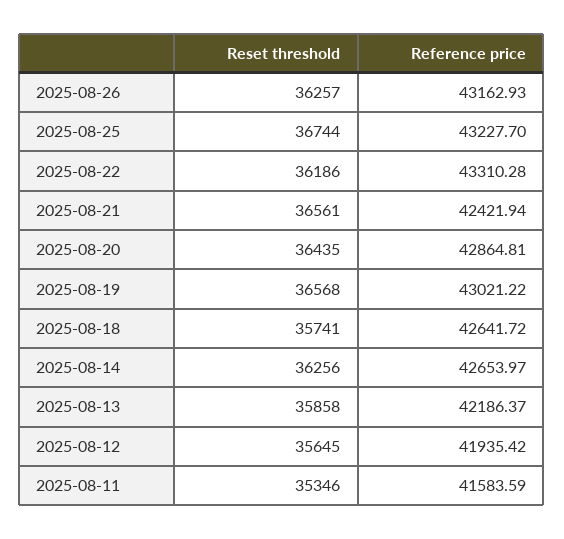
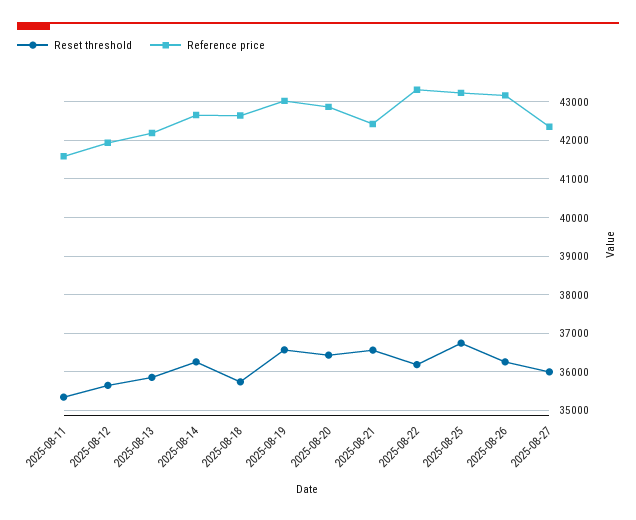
Reset threshold, 2025-08-27: none -> 36000
Reference price, 2025-08-27: none -> 42400

